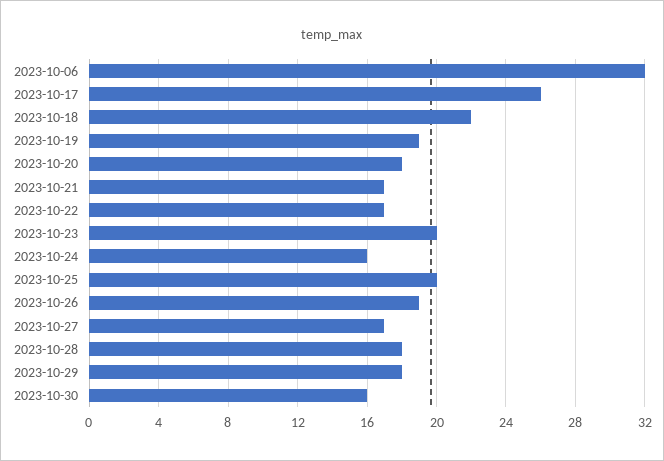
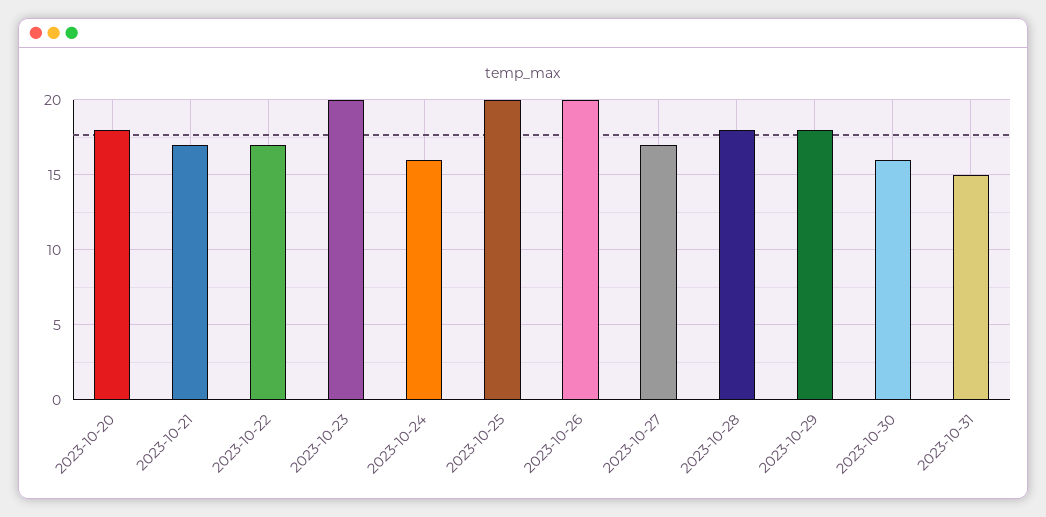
2023-10-06: 32 -> none
2023-10-17: 26 -> none
2023-10-18: 22 -> none
2023-10-19: 19 -> none
2023-10-26: 19 -> 20
2023-10-31: none -> 15

